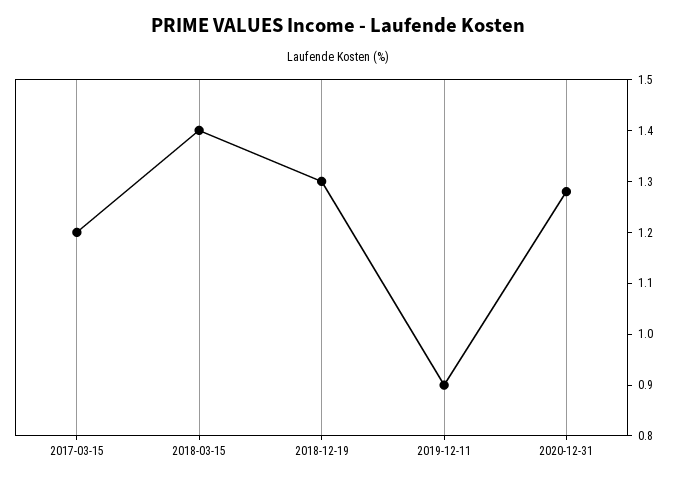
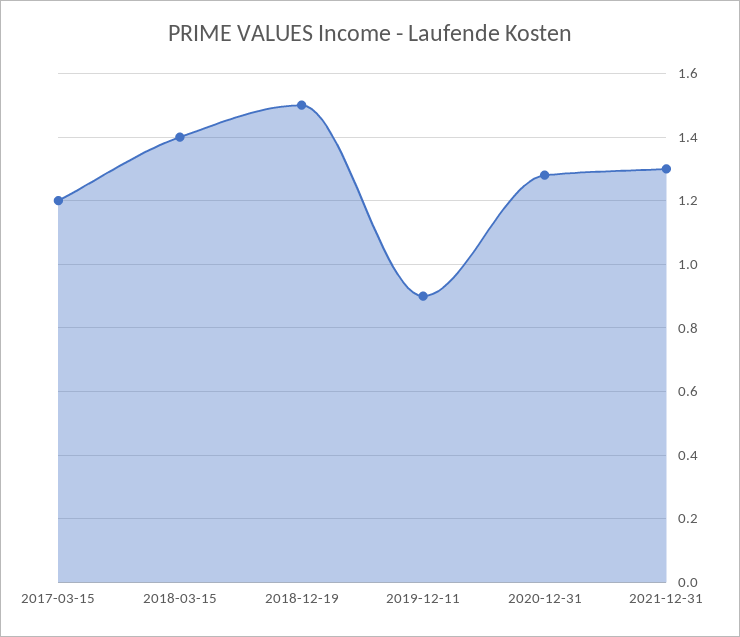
2018-12-19: 1.3 -> 1.5
2021-12-31: none -> 1.3

